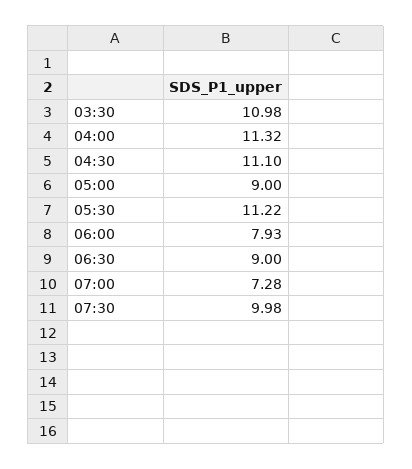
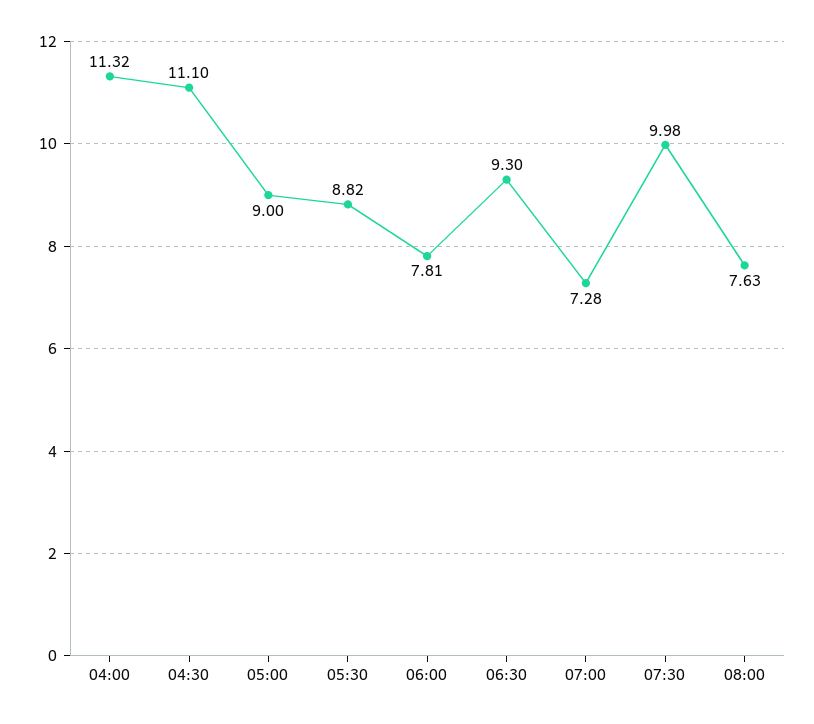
03:30: 10.98 -> none
05:30: 11.22 -> 8.82
06:00: 7.93 -> 7.81
06:30: 9 -> 9.3
08:00: none -> 7.63

